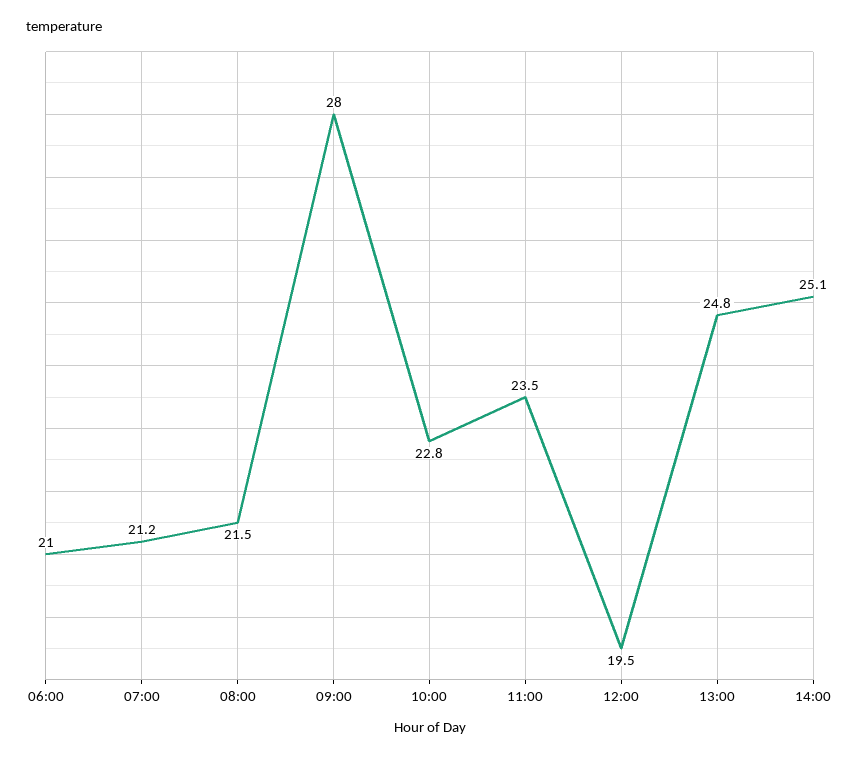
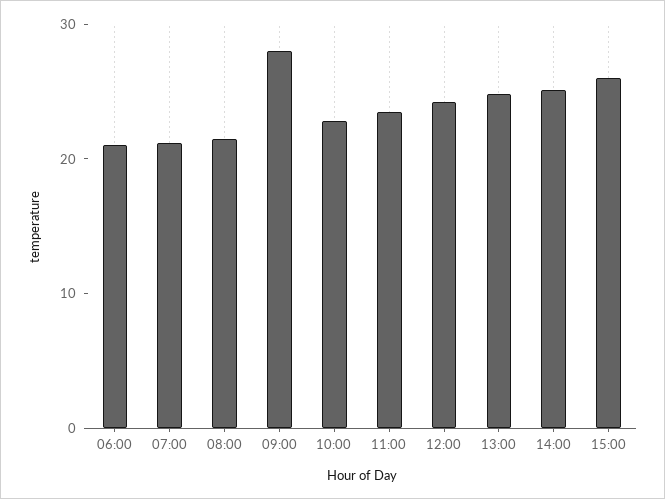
12:00: 19.5 -> 24
15:00: none -> 26

